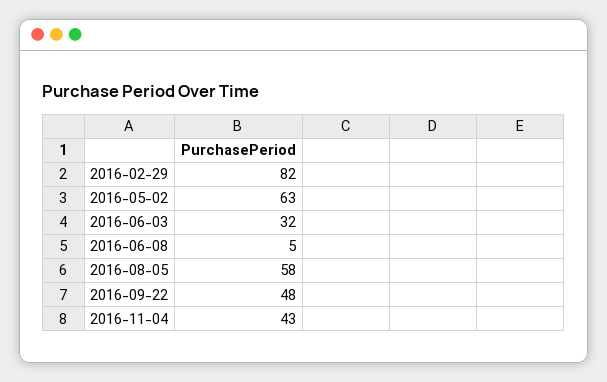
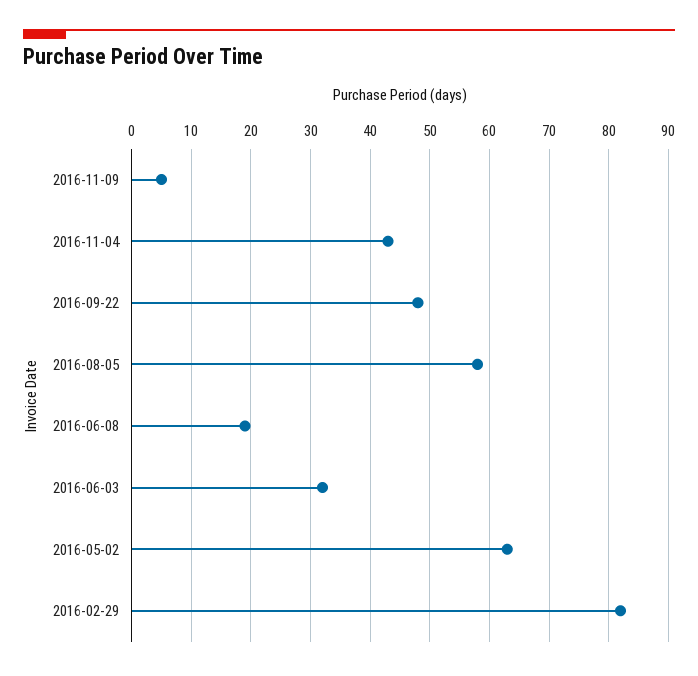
2016-06-08: 5 -> 20
2016-11-09: none -> 5

